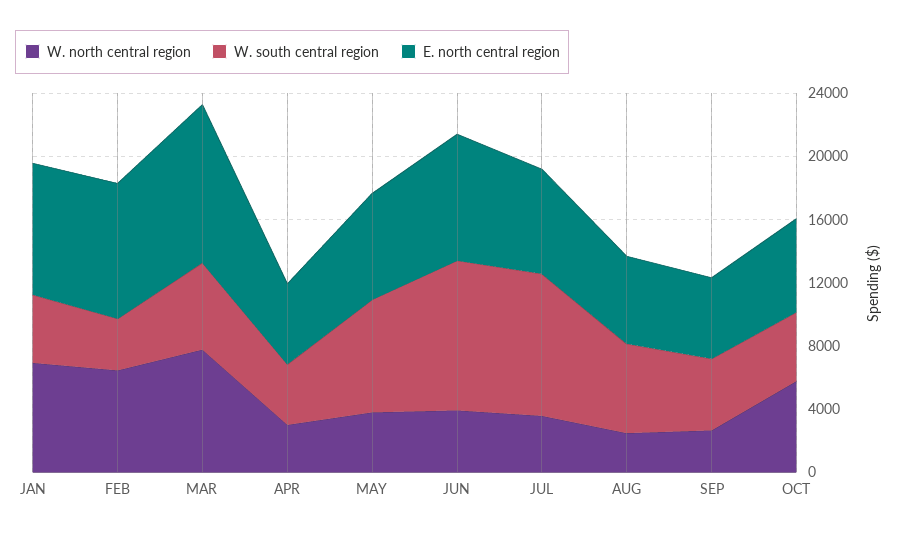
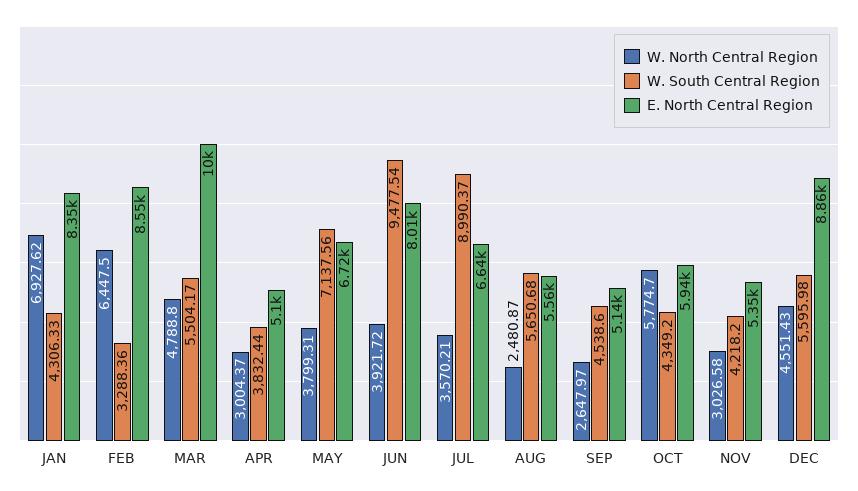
W. north central region, MAR: 8000 -> 4788.8
W. north central region, NOV: none -> 3026.58
W. south central region, NOV: none -> 4218.2
E. north central region, NOV: none -> 5350
W. north central region, DEC: none -> 4551.43
W. south central region, DEC: none -> 5595.98
E. north central region, DEC: none -> 8860

